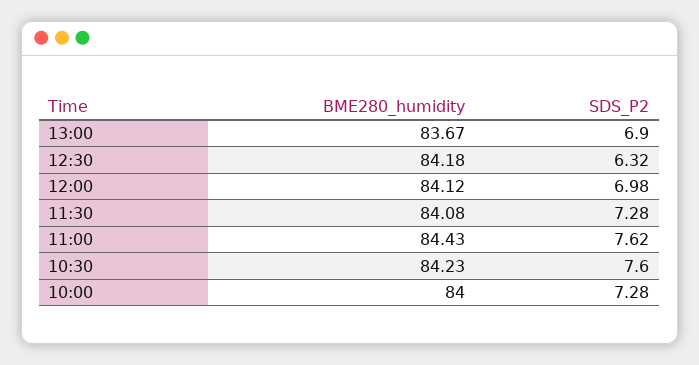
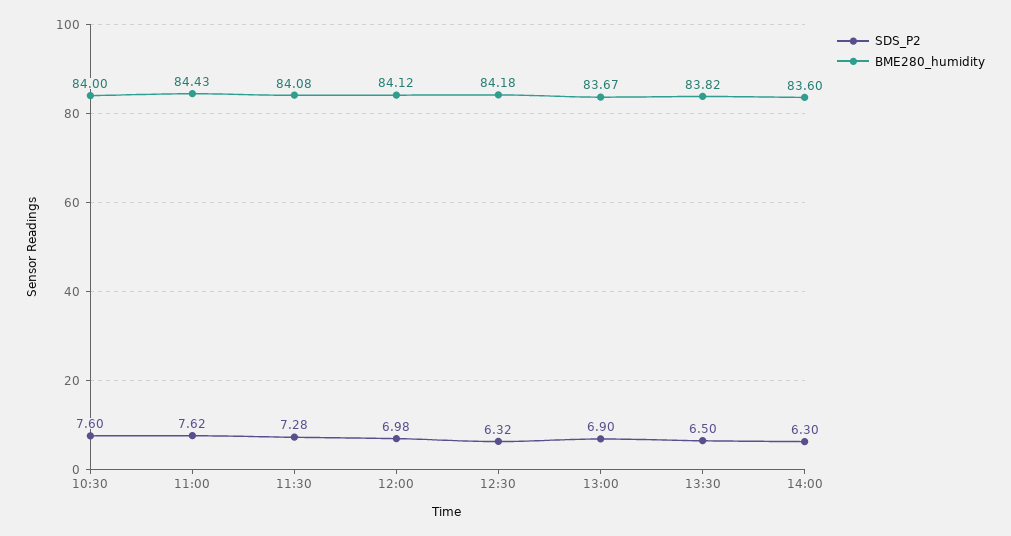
BME280_humidity, 10:30: 84.23 -> 84
BME280_humidity, 10:00: 84 -> none
SDS_P2, 10:00: 7.28 -> none
SDS_P2, 13:30: none -> 6.5
BME280_humidity, 13:30: none -> 83.82
SDS_P2, 14:00: none -> 6.3
BME280_humidity, 14:00: none -> 83.6

